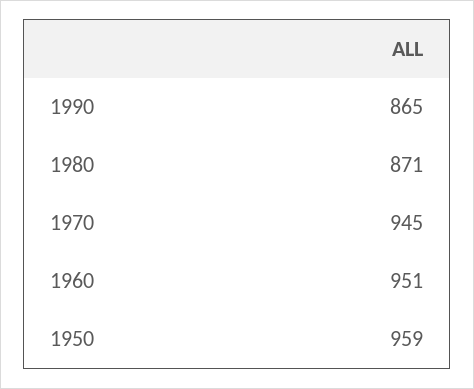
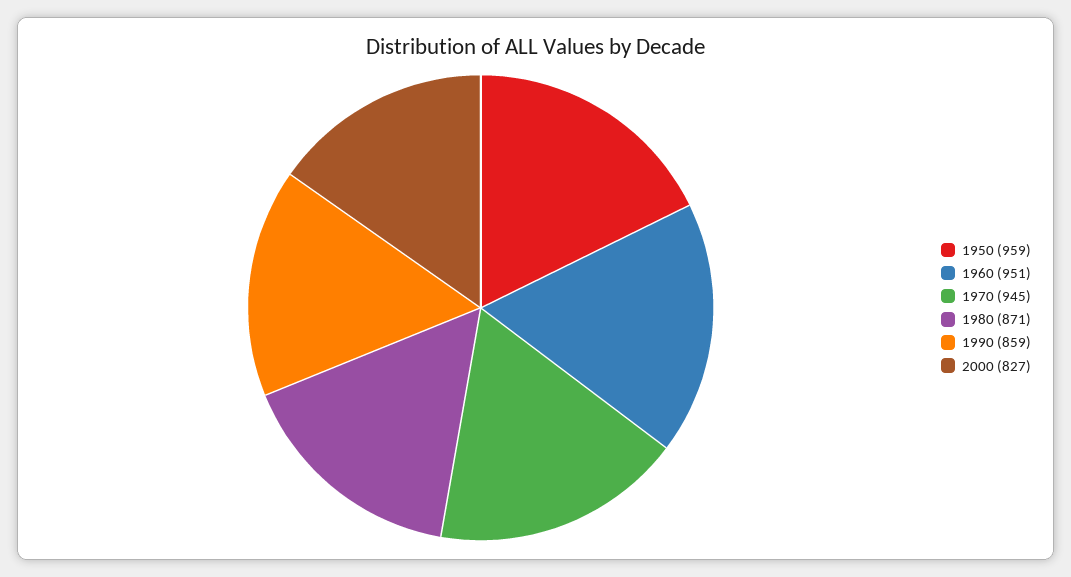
1990: 865 -> 859
2000: none -> 827

